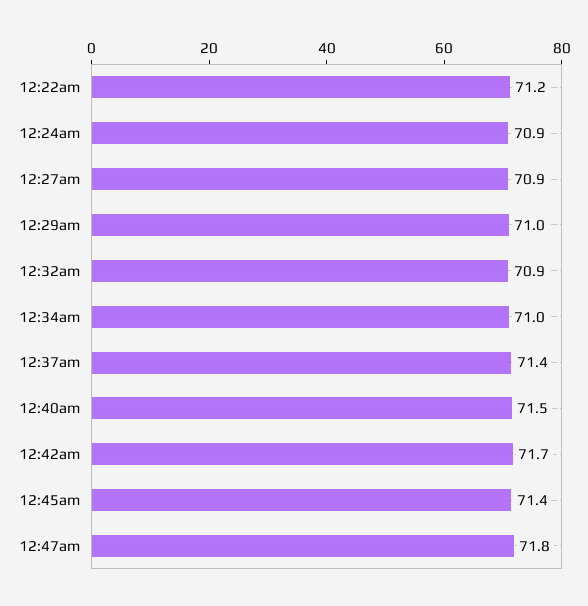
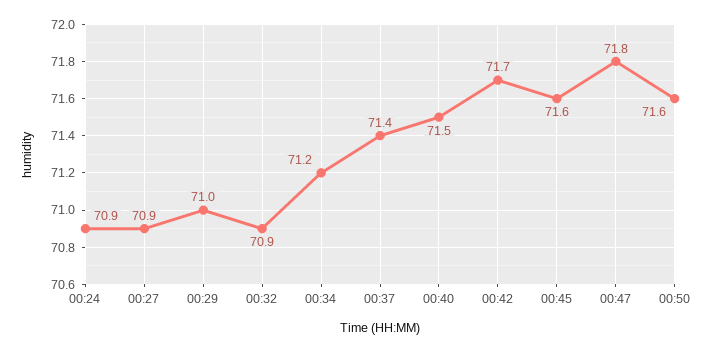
12:22am: 71.2 -> none
12:34am: 71 -> 71.2
12:45am: 71.4 -> 71.6
00:50: none -> 71.6

